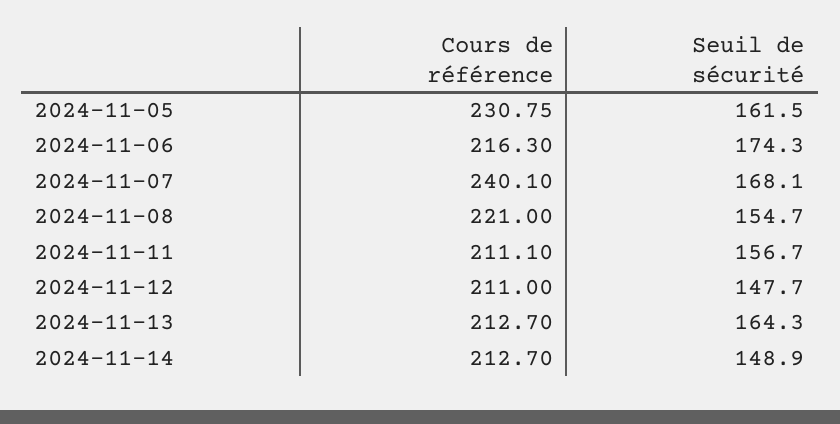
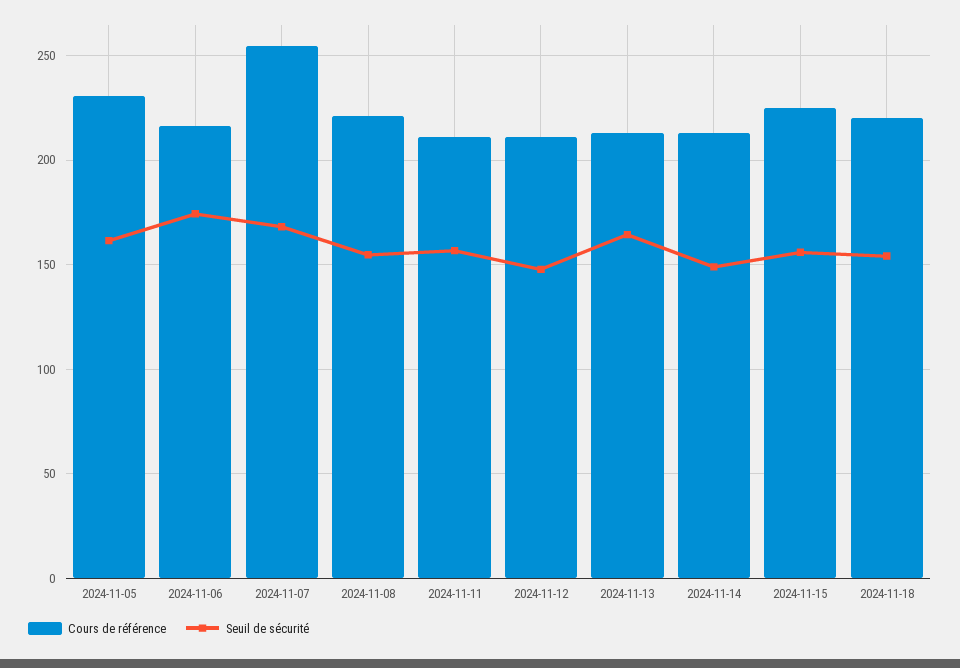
Cours de référence, 2024-11-07: 240.1 -> 255
Cours de référence, 2024-11-15: none -> 225
Seuil de sécurité, 2024-11-15: none -> 155
Cours de référence, 2024-11-18: none -> 220
Seuil de sécurité, 2024-11-18: none -> 155

